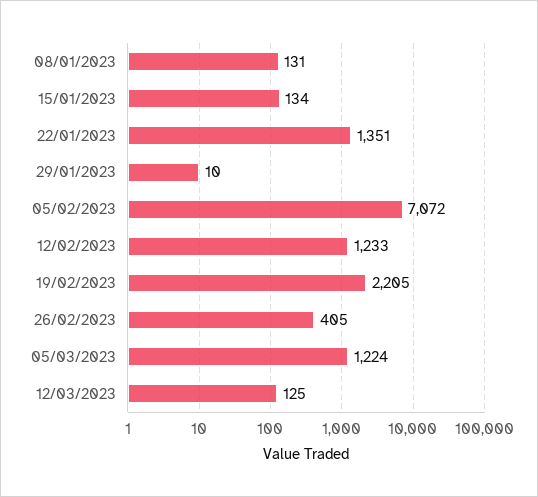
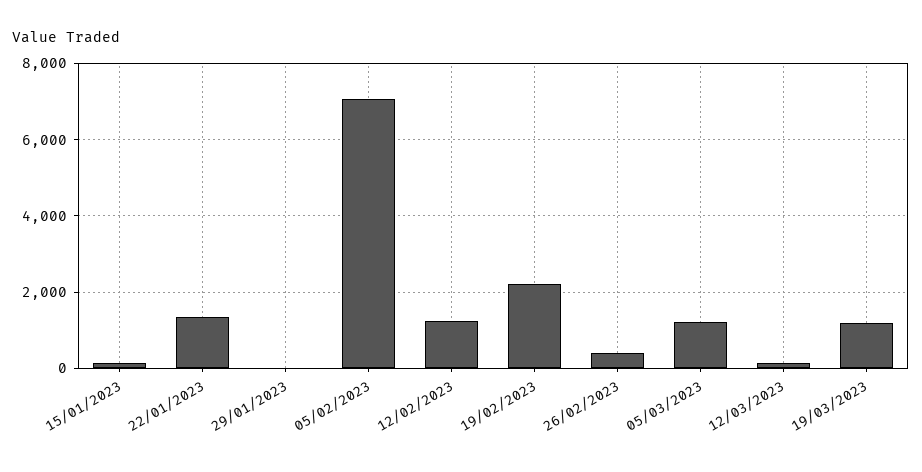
08/01/2023: 131 -> none
19/03/2023: none -> 1200

